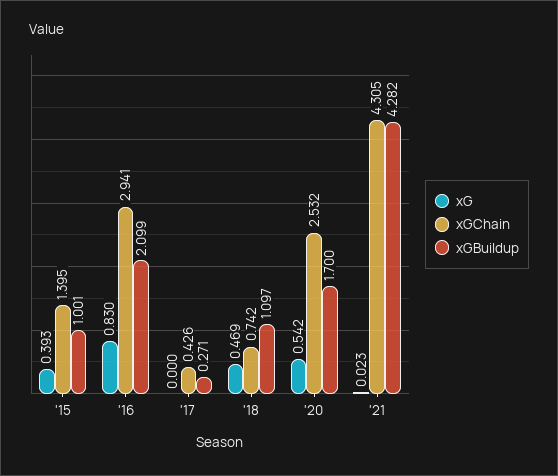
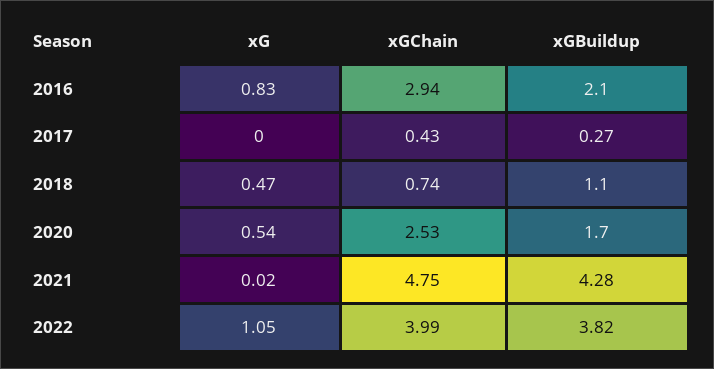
xG, '15: 0.393 -> none
xGChain, '15: 1.395 -> none
xGBuildup, '15: 1.001 -> none
xGChain, '21: 4.305 -> 4.75
xG, 2022: none -> 1.05
xGChain, 2022: none -> 3.99
xGBuildup, 2022: none -> 3.82

